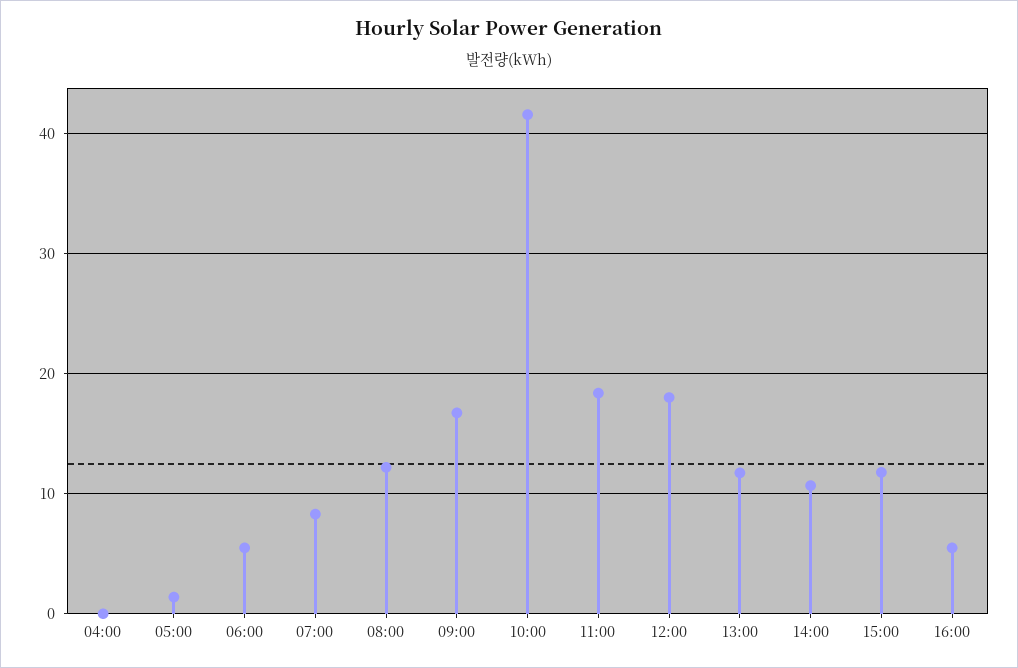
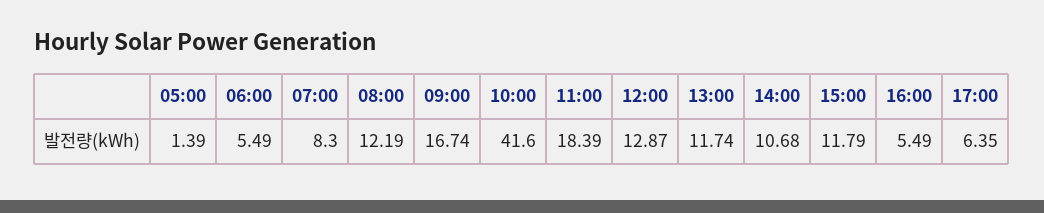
04:00: 0 -> none
12:00: 18 -> 12.87
17:00: none -> 6.35

